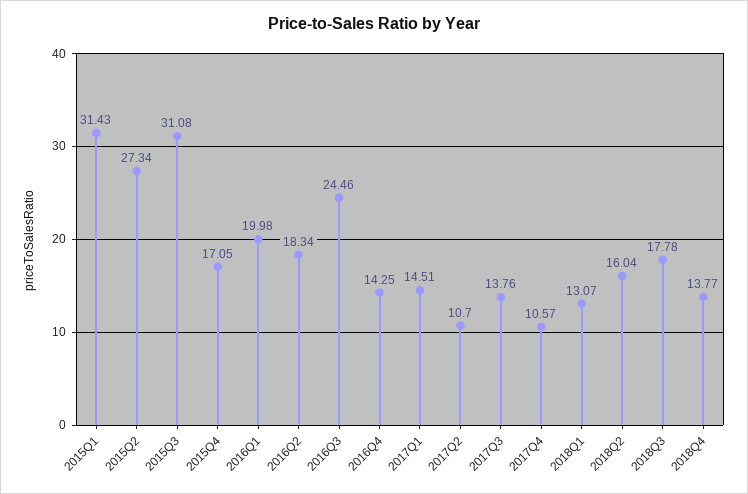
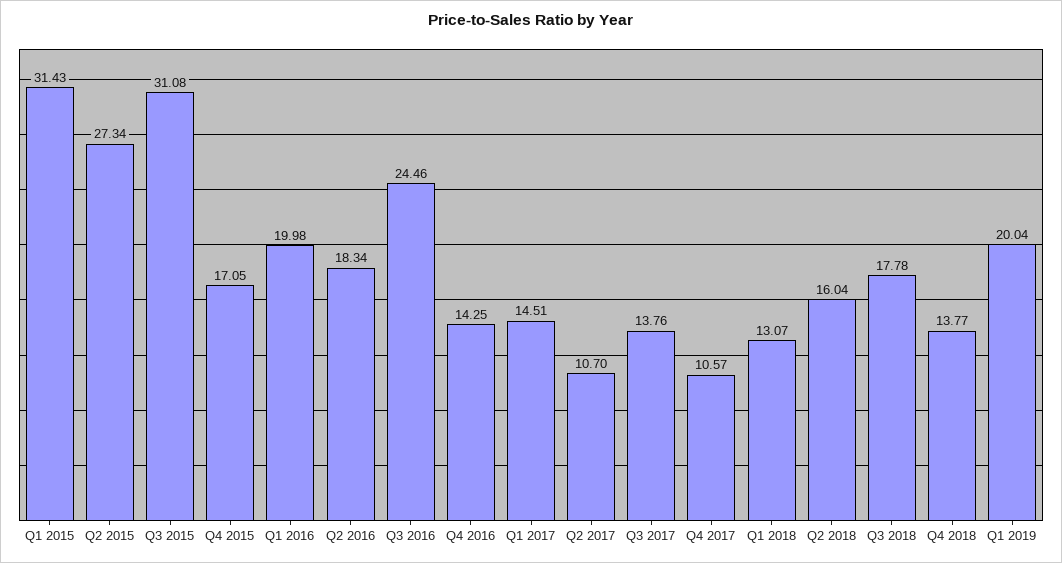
Q1 2019: none -> 20.04

